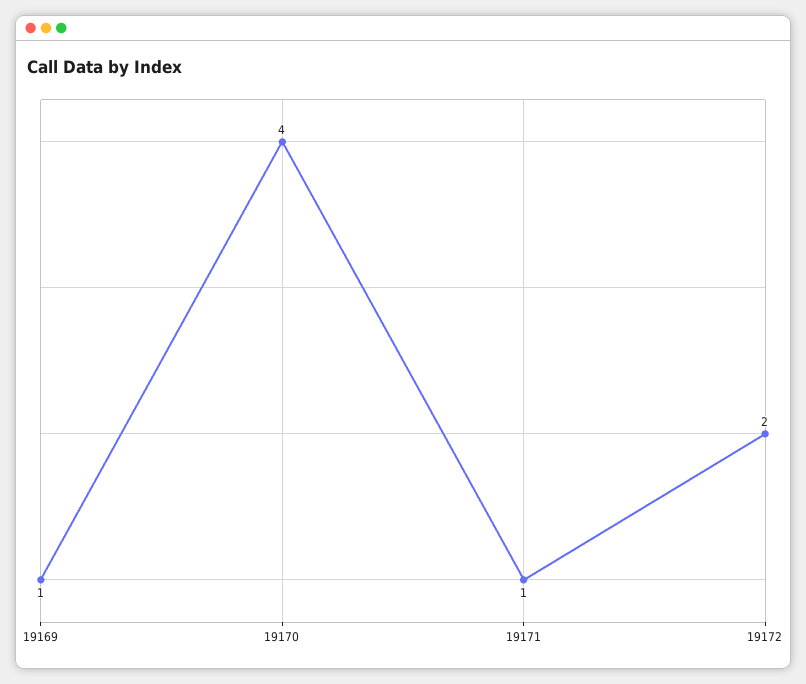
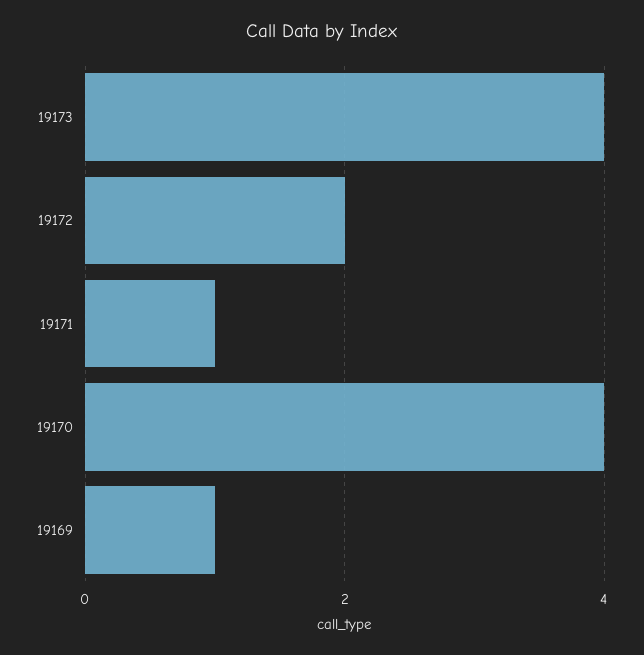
19173: none -> 4

